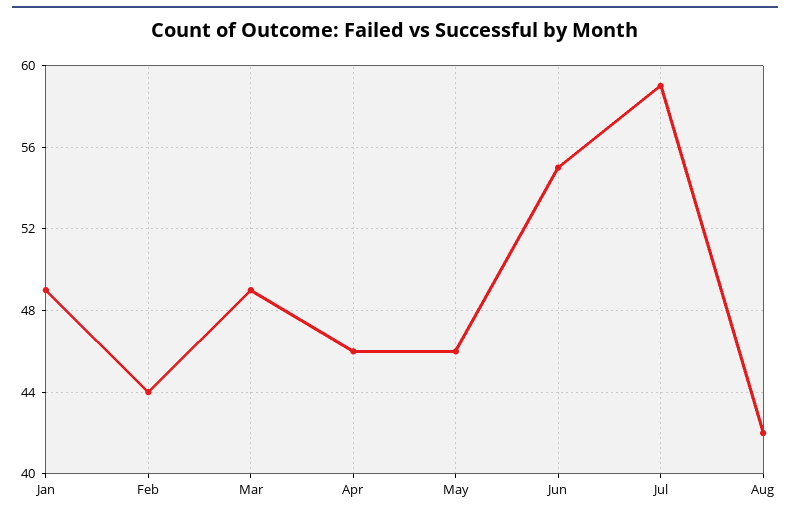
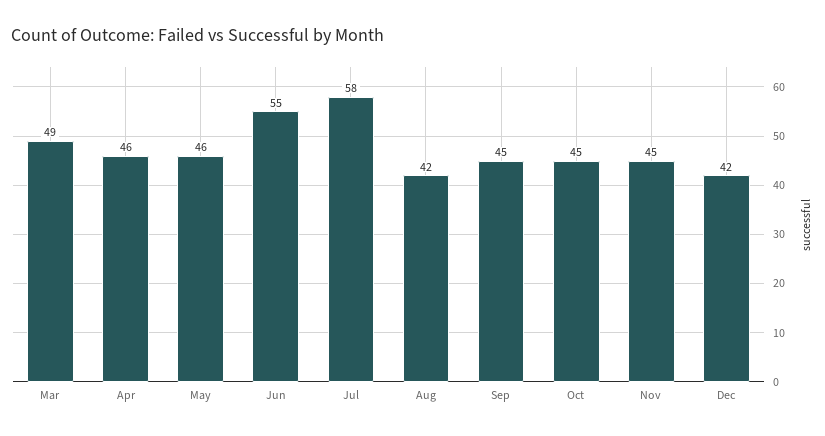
Jan: 49 -> none
Feb: 44 -> none
Jul: 59 -> 58
Sep: none -> 45
Oct: none -> 45
Nov: none -> 45
Dec: none -> 42

